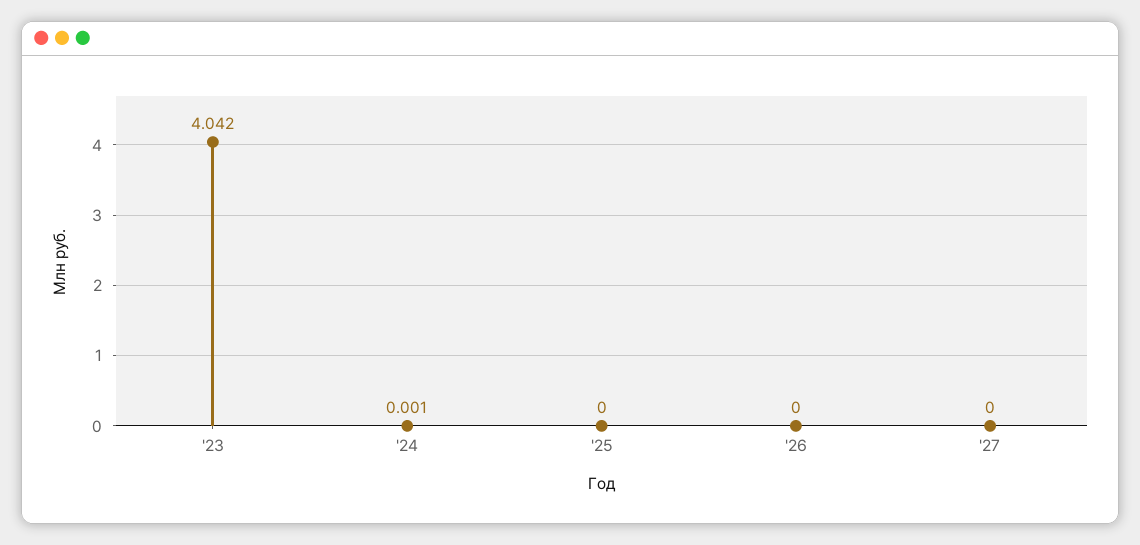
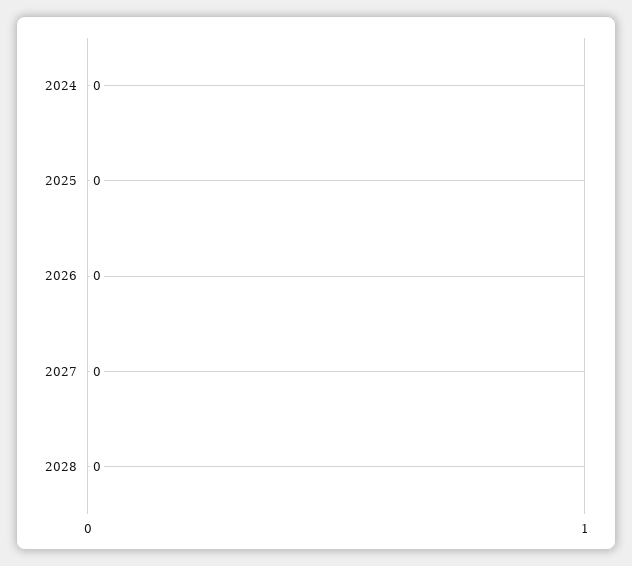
'23: 4.042 -> none
'24: 0.001 -> 0
2028: none -> 0

